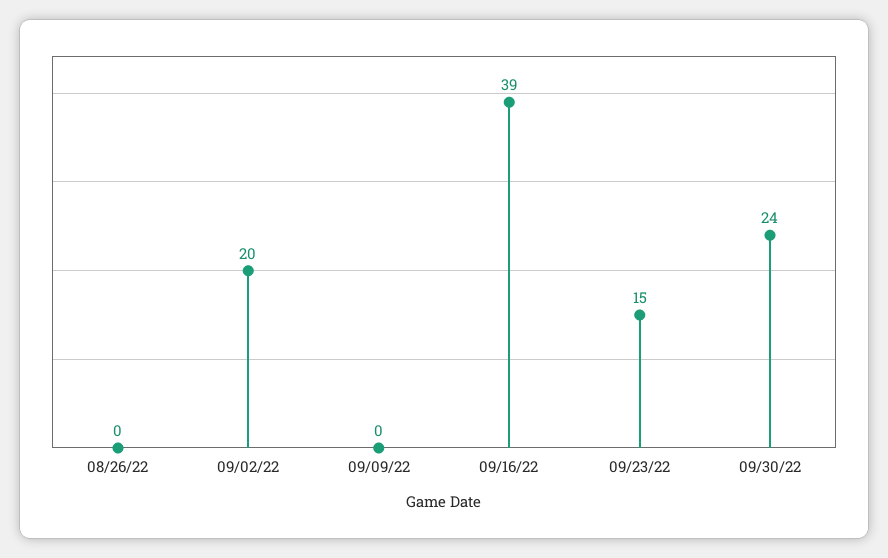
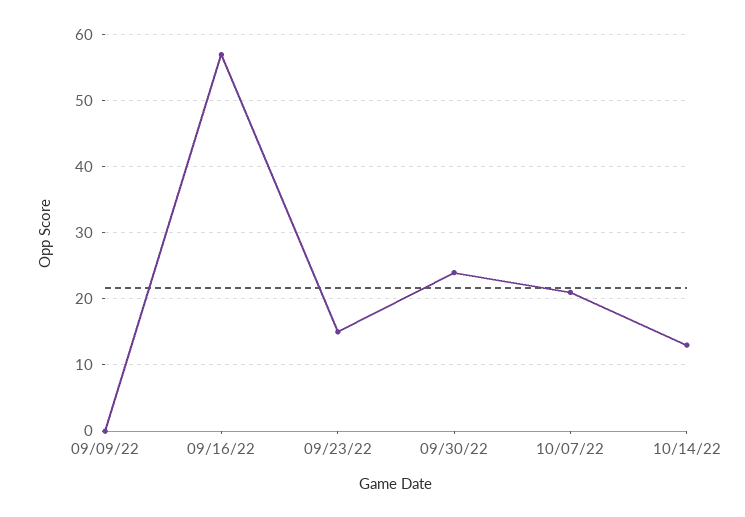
08/26/22: 0 -> none
09/02/22: 20 -> none
09/16/22: 39 -> 57
10/07/22: none -> 21
10/14/22: none -> 13

